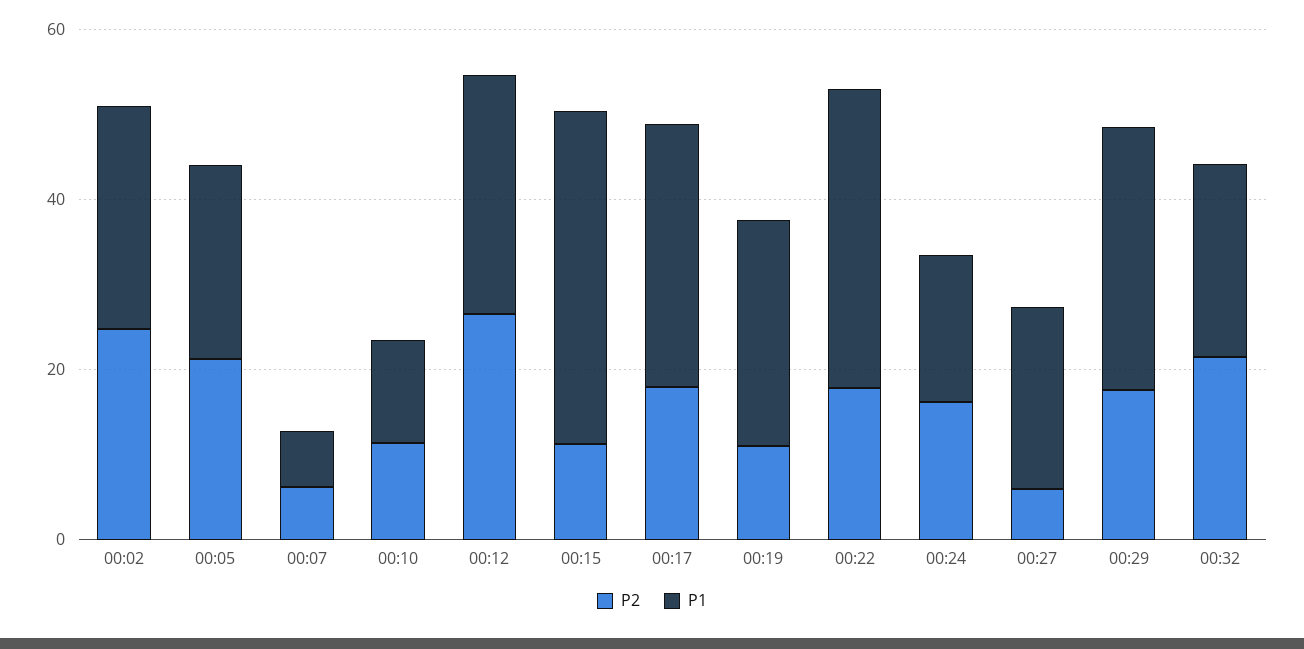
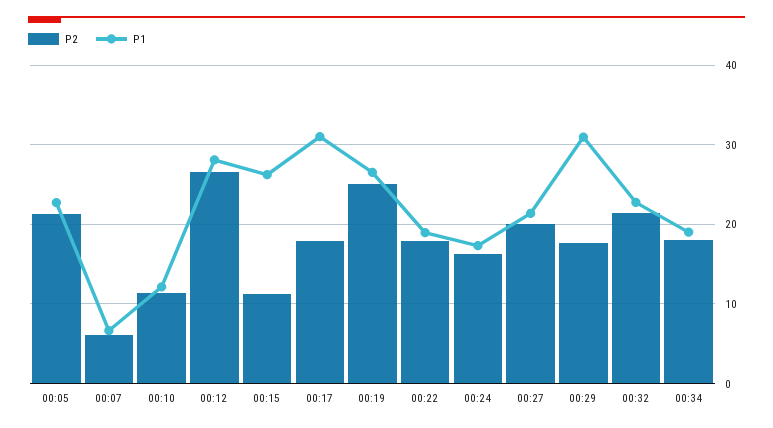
P2, 00:02: 25 -> none
P1, 00:02: 25 -> none
P1, 00:15: 40 -> 26
P2, 00:19: 10 -> 25
P1, 00:22: 35 -> 19
P2, 00:27: 5 -> 20
P2, 00:34: none -> 18
P1, 00:34: none -> 19

